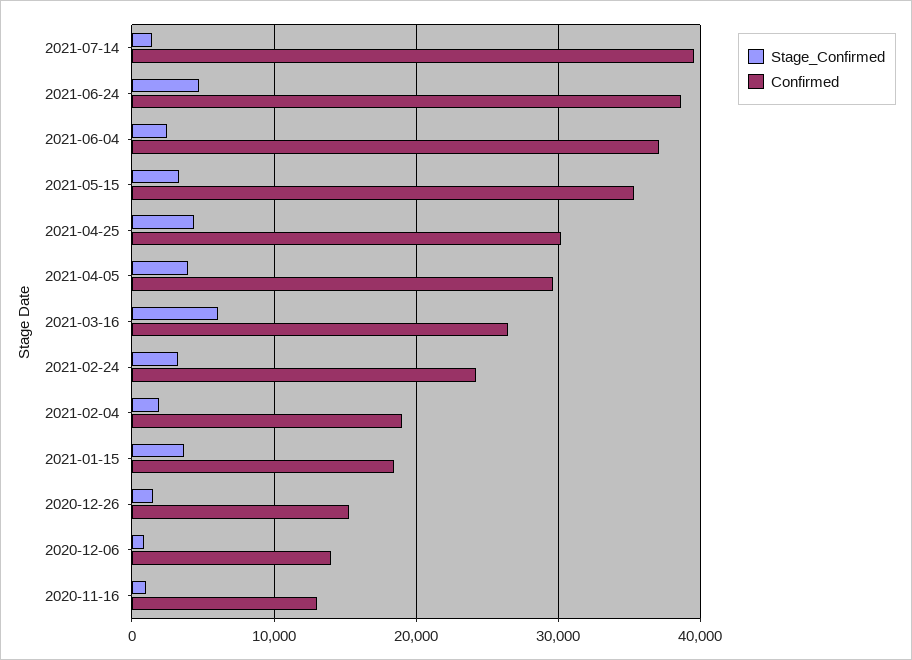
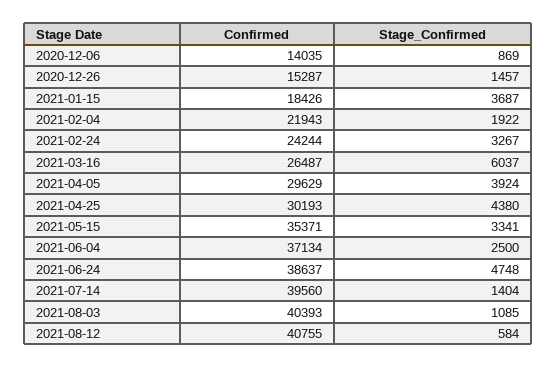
Confirmed, 2021-02-04: 19000 -> 21943
Stage_Confirmed, 2020-11-16: 1000 -> none
Confirmed, 2020-11-16: 13000 -> none
Confirmed, 2021-08-03: none -> 40393
Stage_Confirmed, 2021-08-03: none -> 1085
Confirmed, 2021-08-12: none -> 40755
Stage_Confirmed, 2021-08-12: none -> 584

